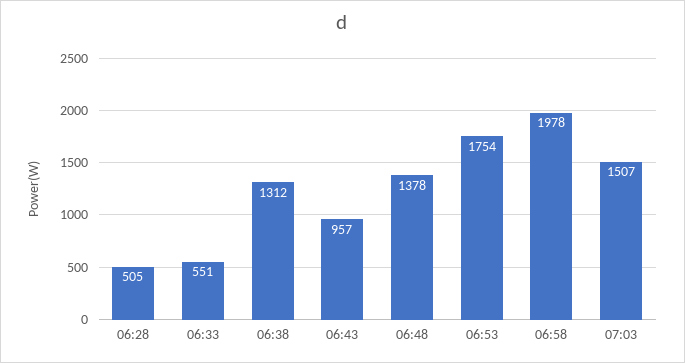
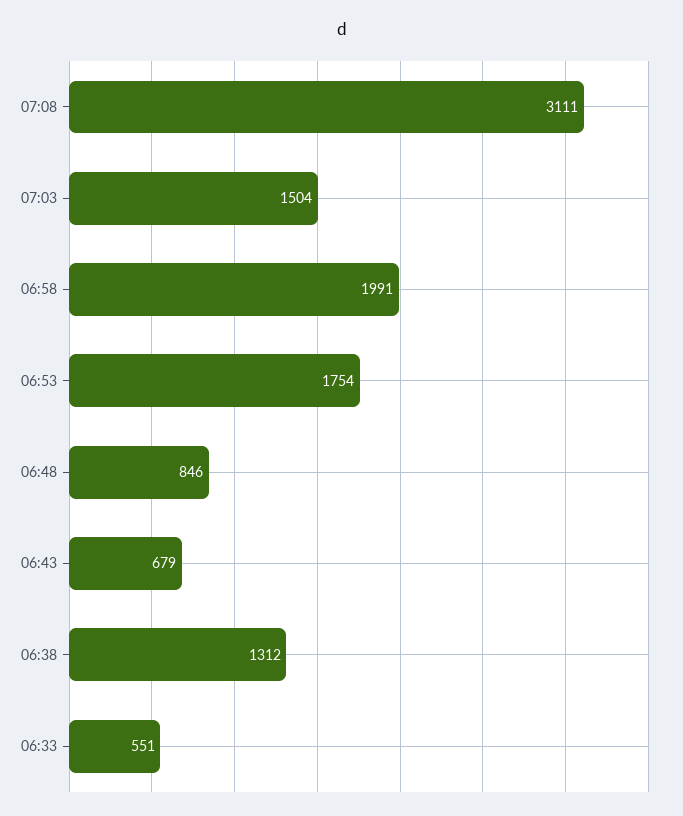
06:28: 505 -> none
06:43: 957 -> 679
06:48: 1378 -> 846
06:58: 1978 -> 1991
07:03: 1507 -> 1504
07:08: none -> 3111

